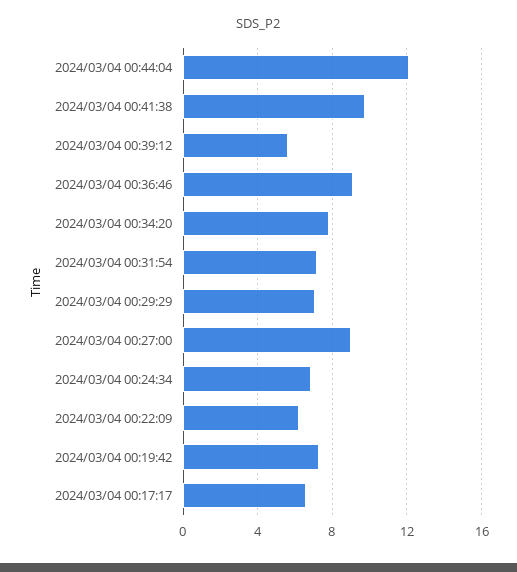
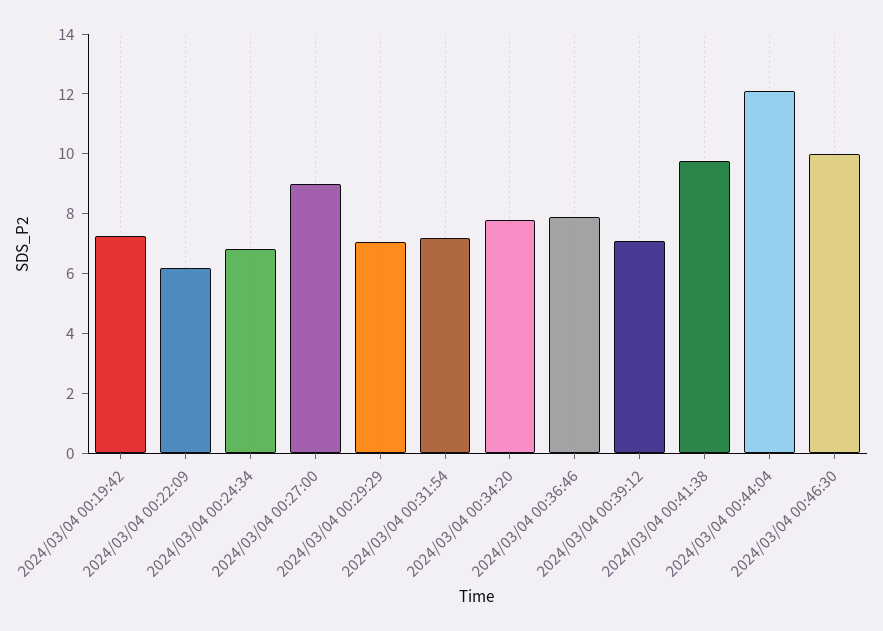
2024/03/04 00:39:12: 5.5 -> 7
2024/03/04 00:36:46: 9 -> 8
2024/03/04 00:17:17: 6.5 -> none
2024/03/04 00:46:30: none -> 10

